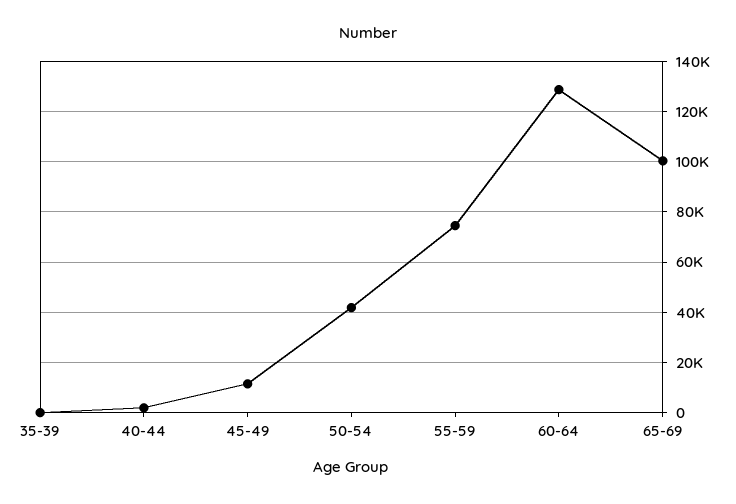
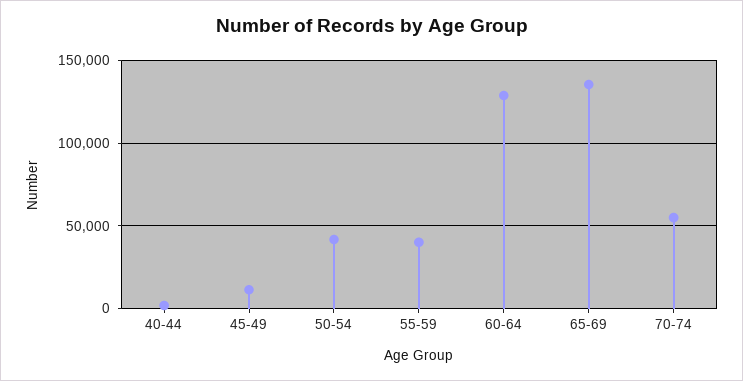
35-39: 0 -> none
55-59: 75000 -> 40000
65-69: 100000 -> 135000
70-74: none -> 55000

